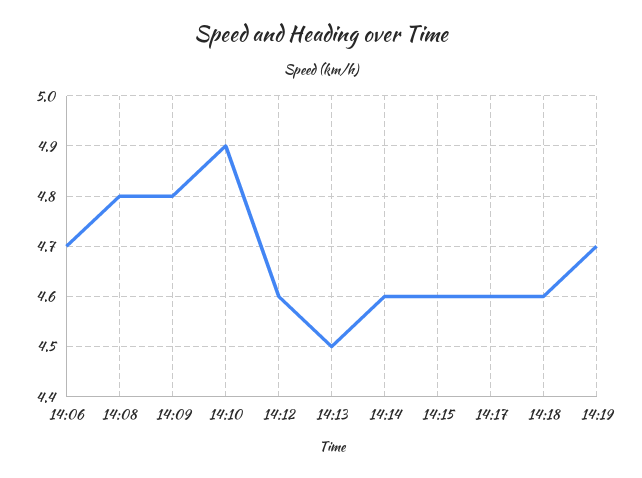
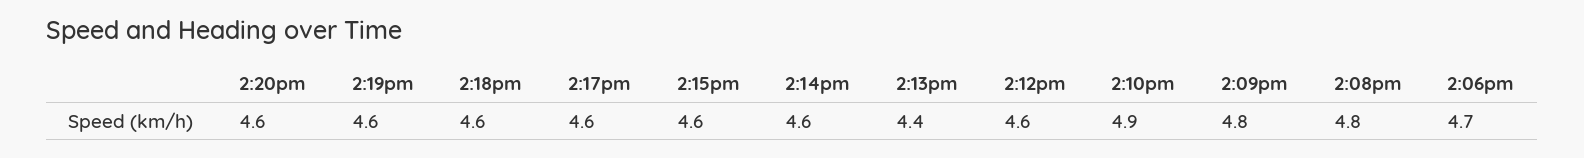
14:13: 4.5 -> 4.4
14:19: 4.7 -> 4.6
2:20pm: none -> 4.6

